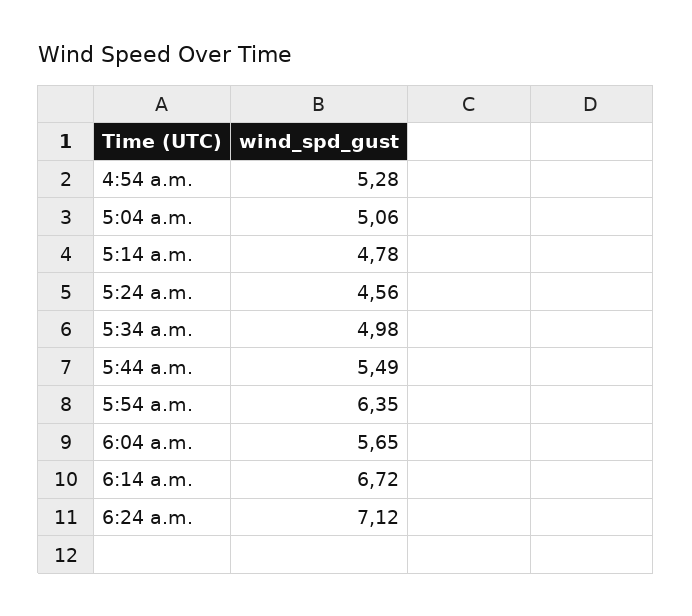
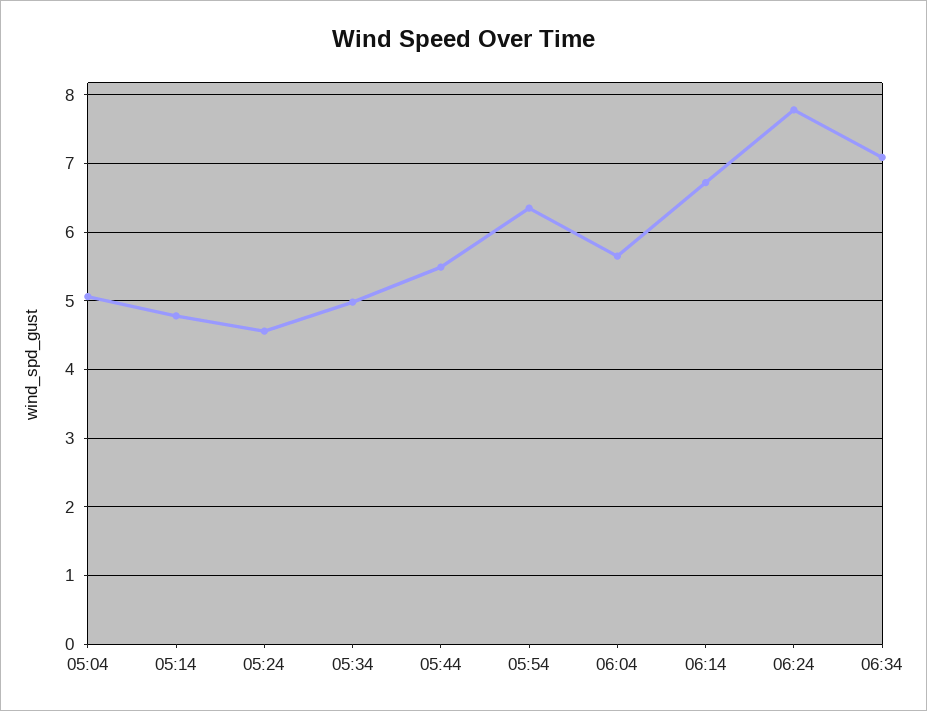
4:54 a.m.: 5.28 -> none
6:24 a.m.: 7.12 -> 7.8
06:34: none -> 7.1

